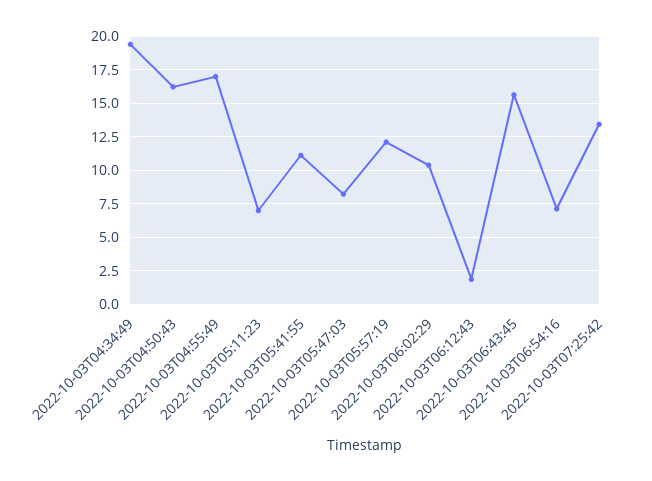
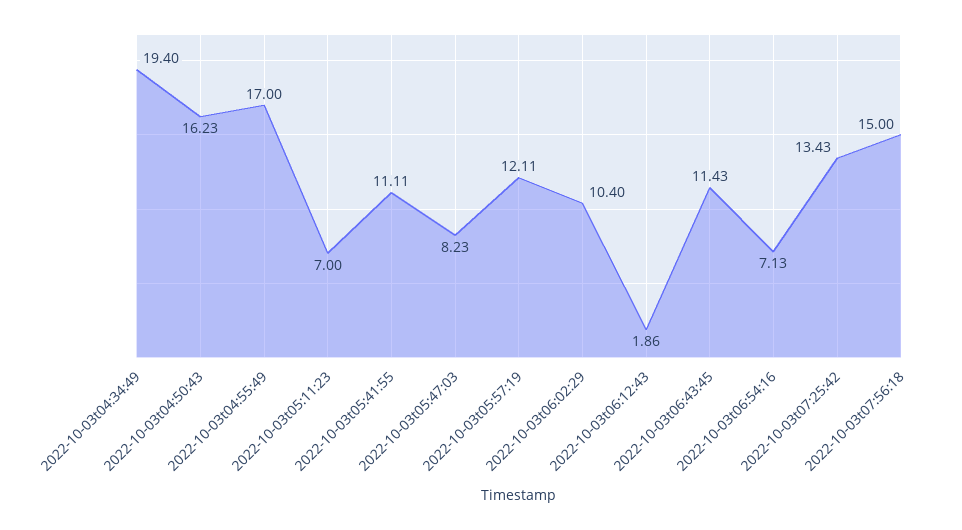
2022-10-03T06:43:45: 15.5 -> 11.43
2022-10-03t07:56:18: none -> 15

